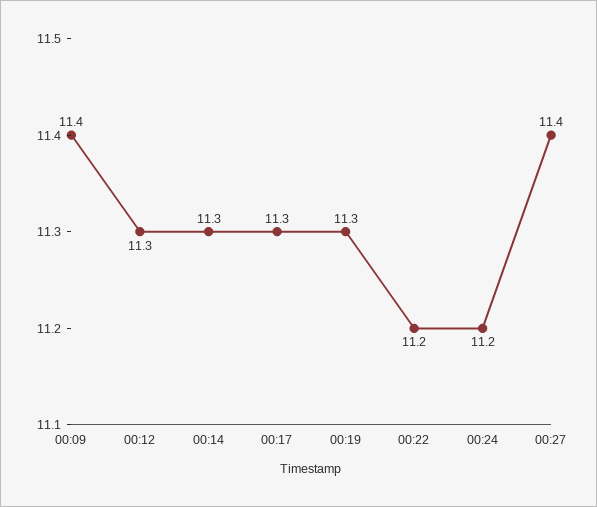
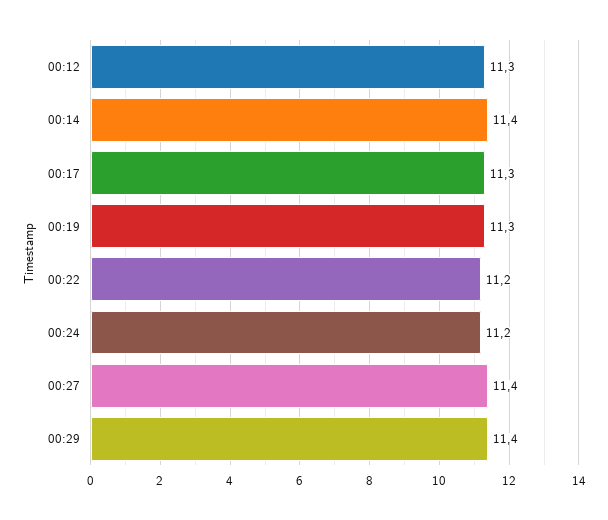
00:09: 11.4 -> none
00:14: 11.3 -> 11.4
00:29: none -> 11.4

